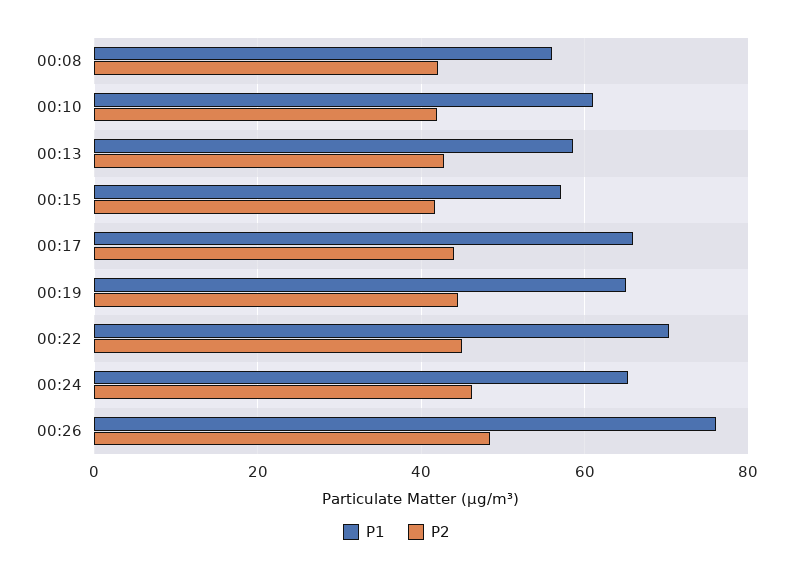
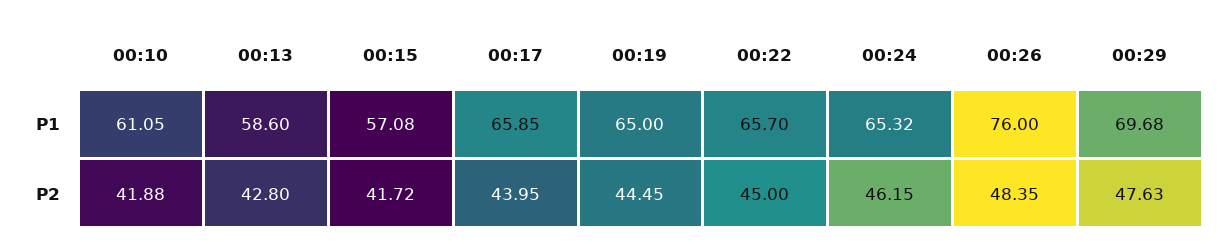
P1, 00:08: 56 -> none
P2, 00:08: 42 -> none
P1, 00:22: 70 -> 65.7
P1, 00:29: none -> 69.68
P2, 00:29: none -> 47.63

